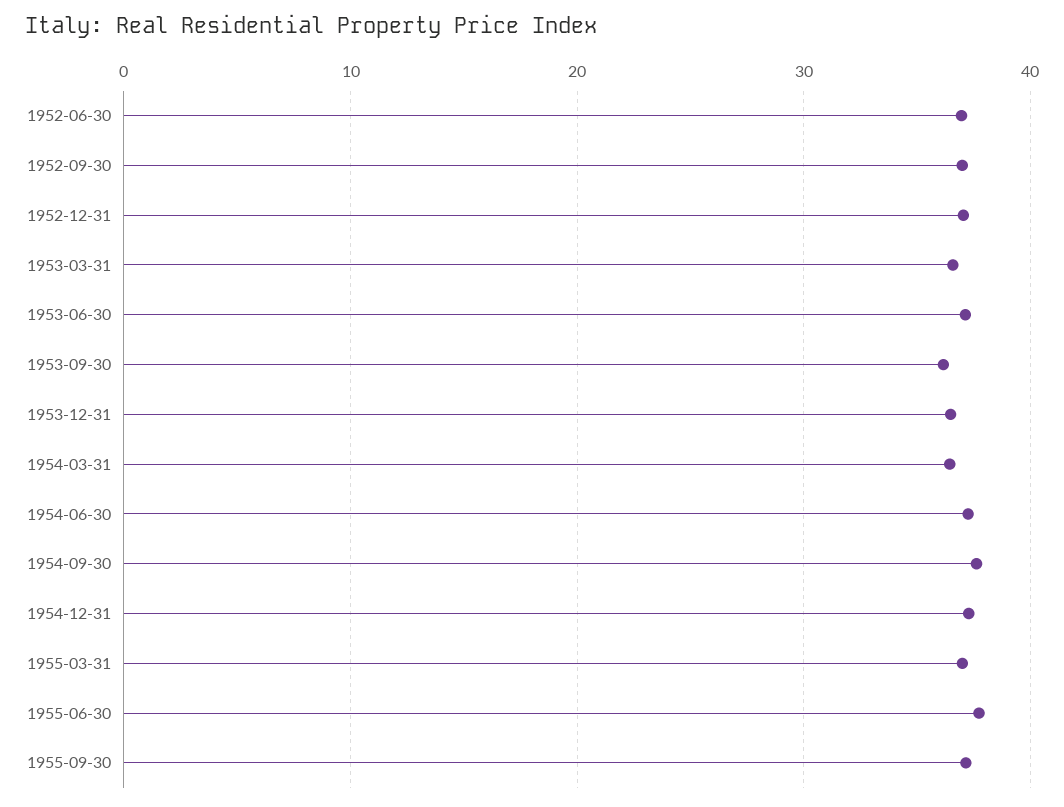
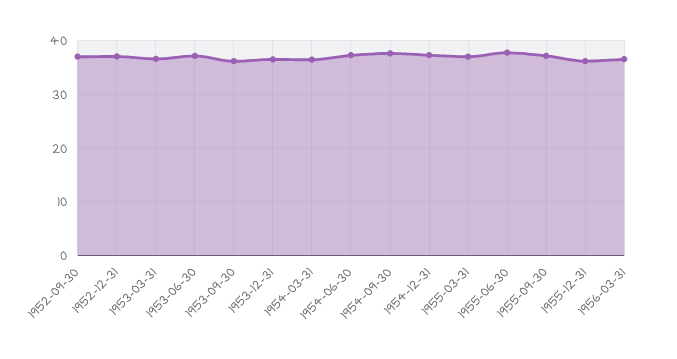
1952-06-30: 37 -> none
1955-12-31: none -> 36
1956-03-31: none -> 36

